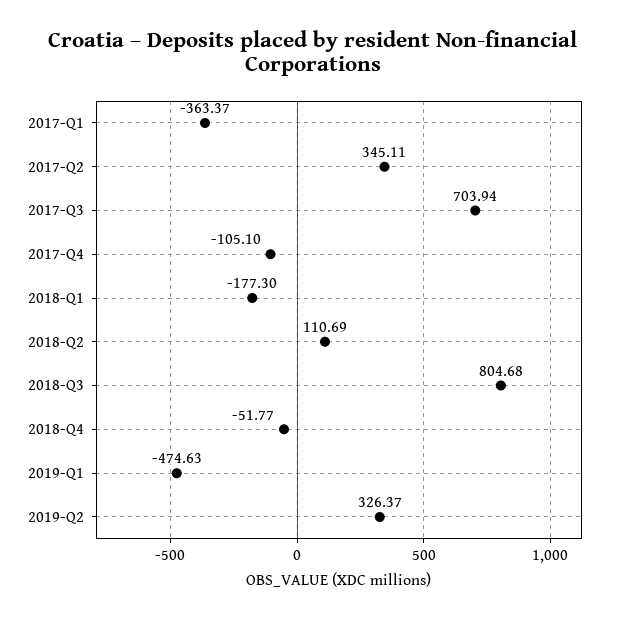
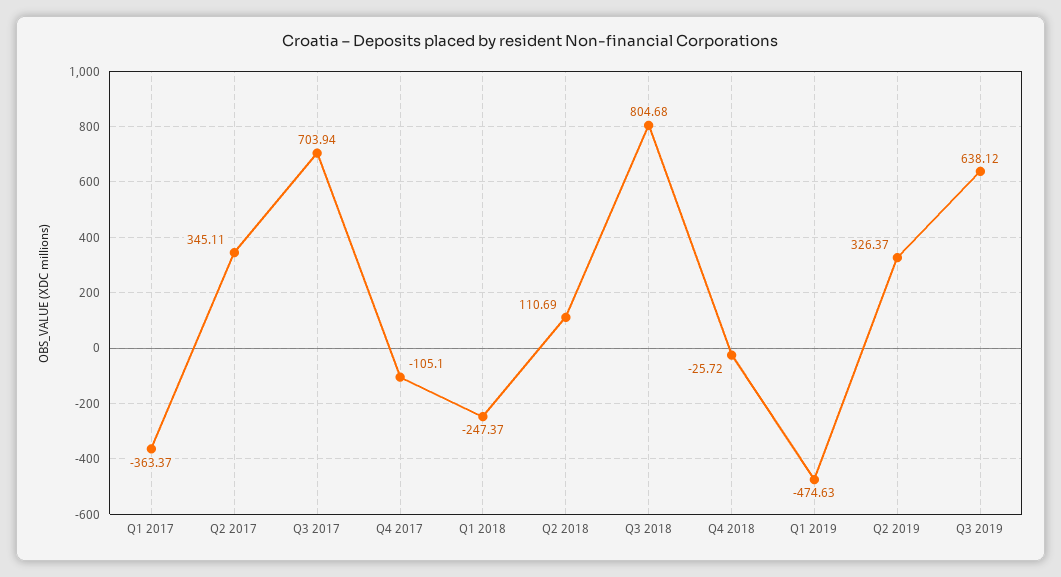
2018-Q1: -177.3 -> -247.37
2018-Q4: -51.77 -> -25.72
Q3 2019: none -> 638.12

